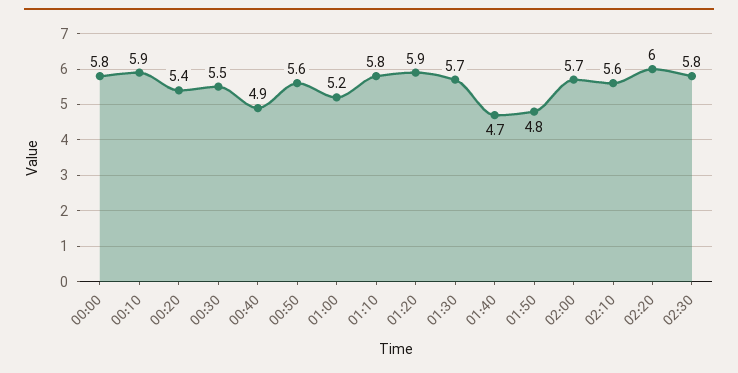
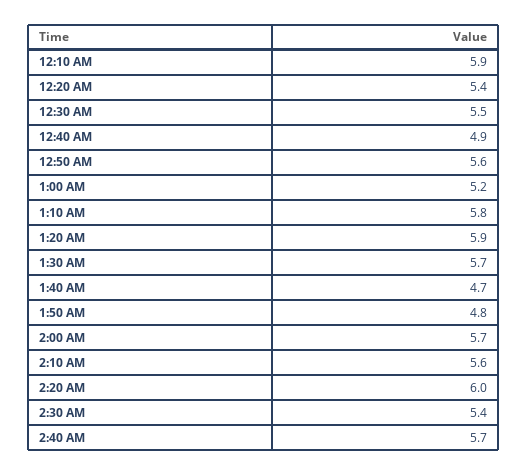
00:00: 5.8 -> none
02:30: 5.8 -> 5.4
2:40 AM: none -> 5.7

